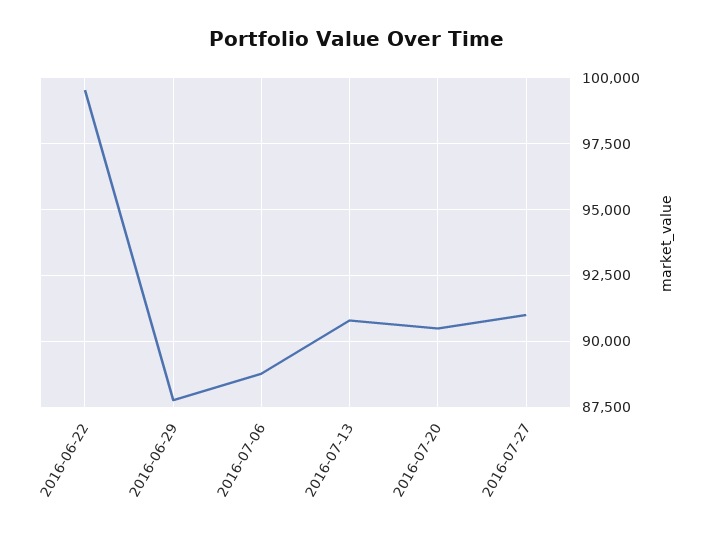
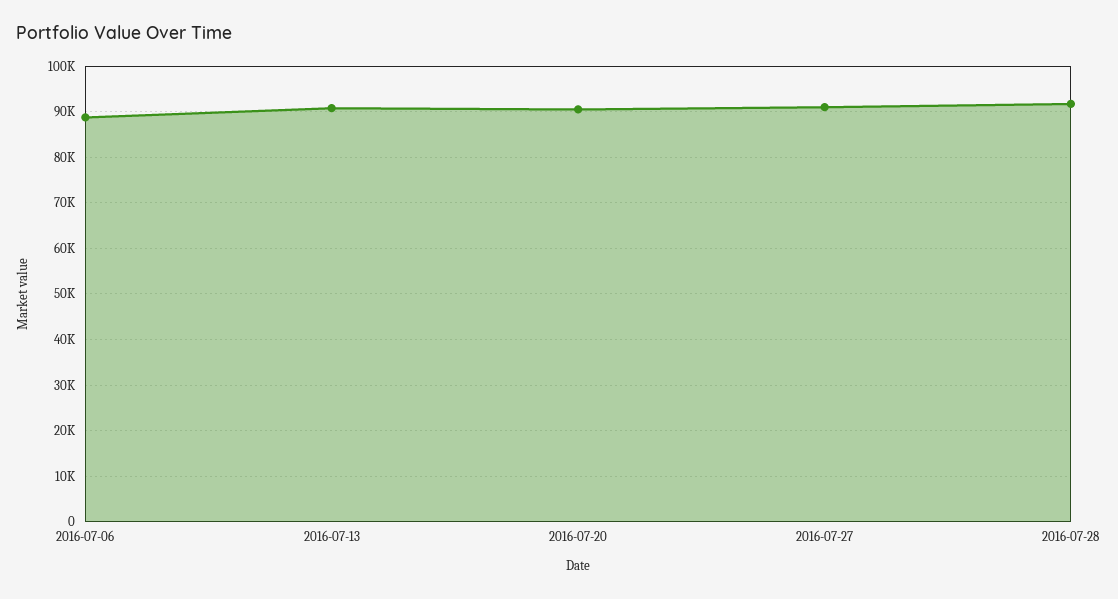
2016-06-22: 99500 -> none
2016-06-29: 87750 -> none
2016-07-28: none -> 92000

